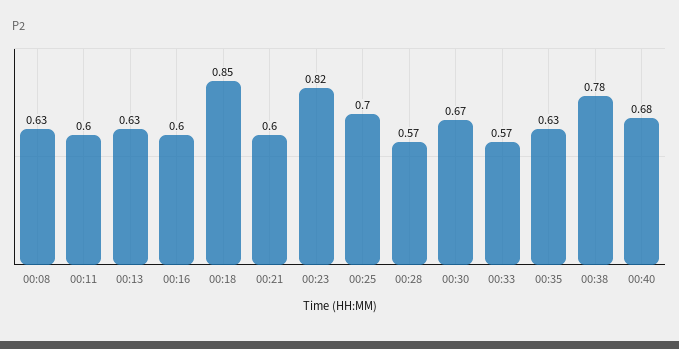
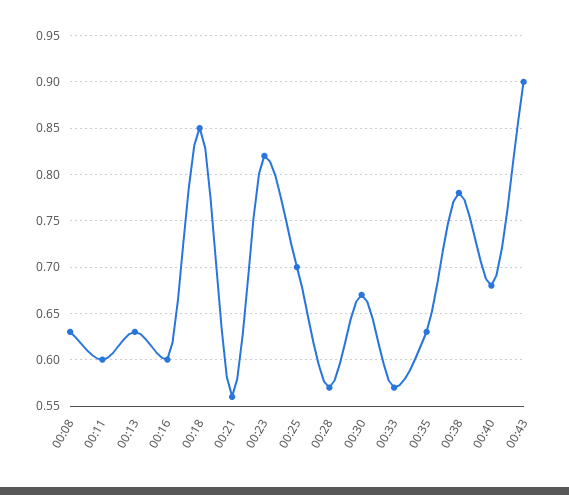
00:21: 0.6 -> 0.56
00:43: none -> 0.9

